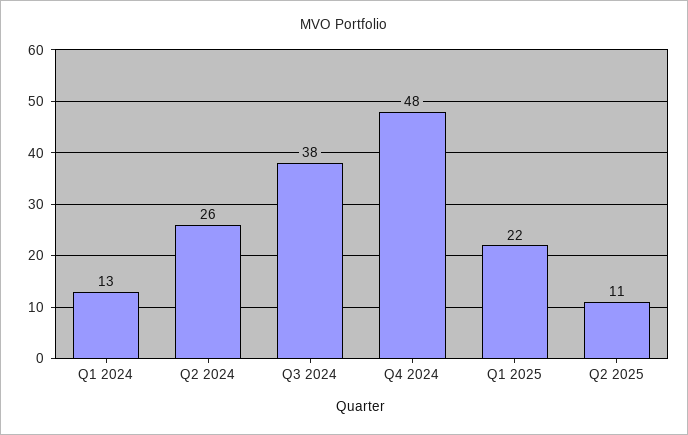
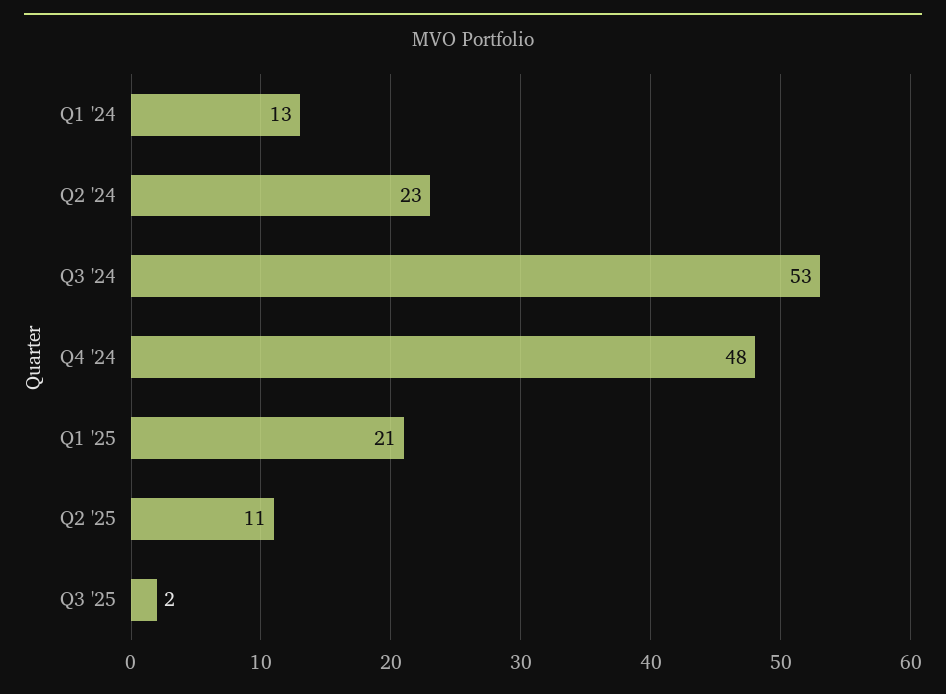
Q2 2024: 26 -> 23
Q3 2024: 38 -> 53
Q1 2025: 22 -> 21
Q3 '25: none -> 2

